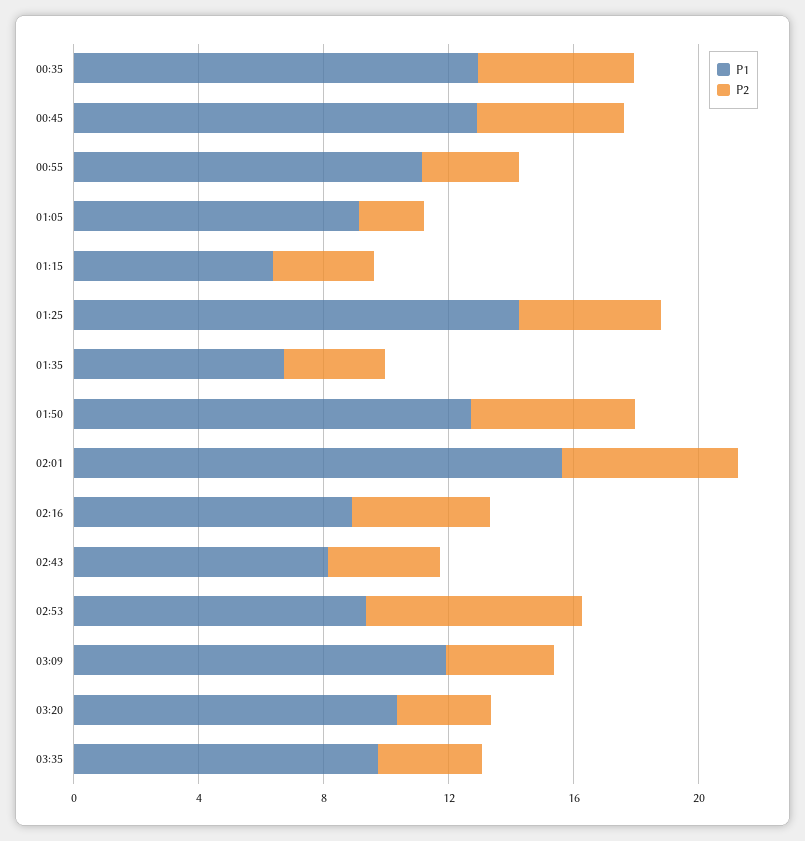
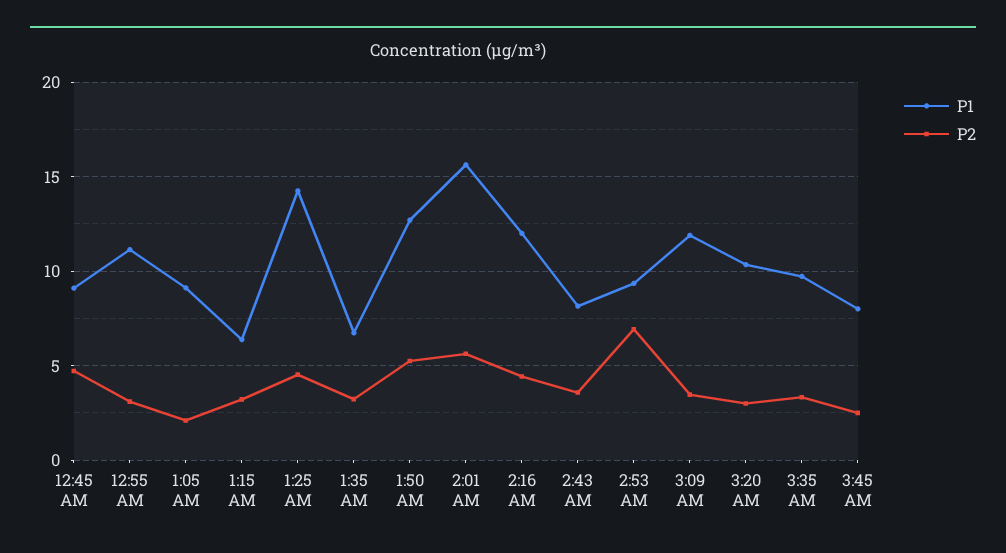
P1, 00:35: 13 -> none
P2, 00:35: 5 -> none
P1, 00:45: 13 -> 9
P1, 02:16: 9 -> 12
P1, 3:45 AM: none -> 8
P2, 3:45 AM: none -> 2.5

